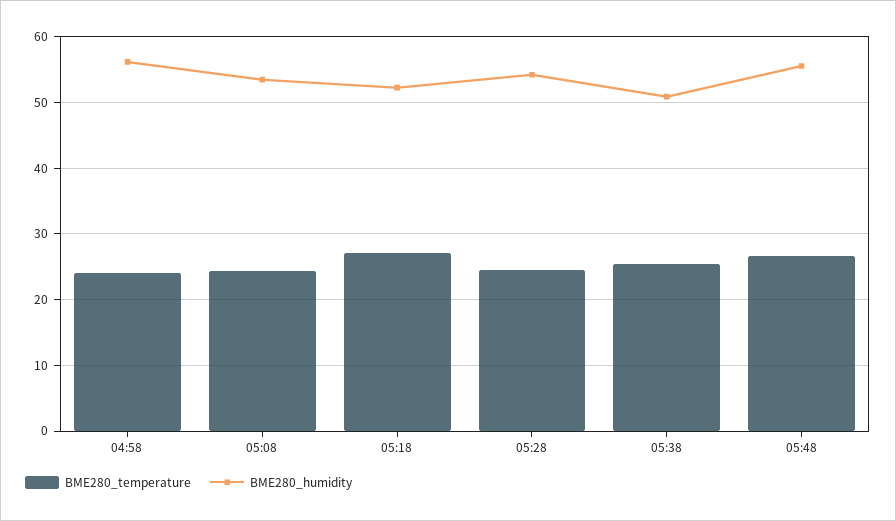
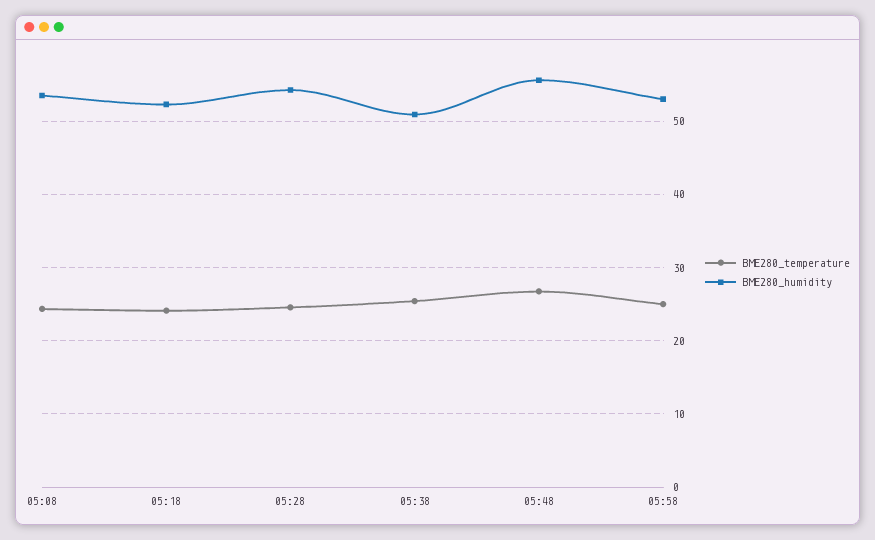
BME280_temperature, 04:58: 24 -> none
BME280_humidity, 04:58: 56 -> none
BME280_temperature, 05:18: 27 -> 24
BME280_temperature, 05:58: none -> 25
BME280_humidity, 05:58: none -> 53

